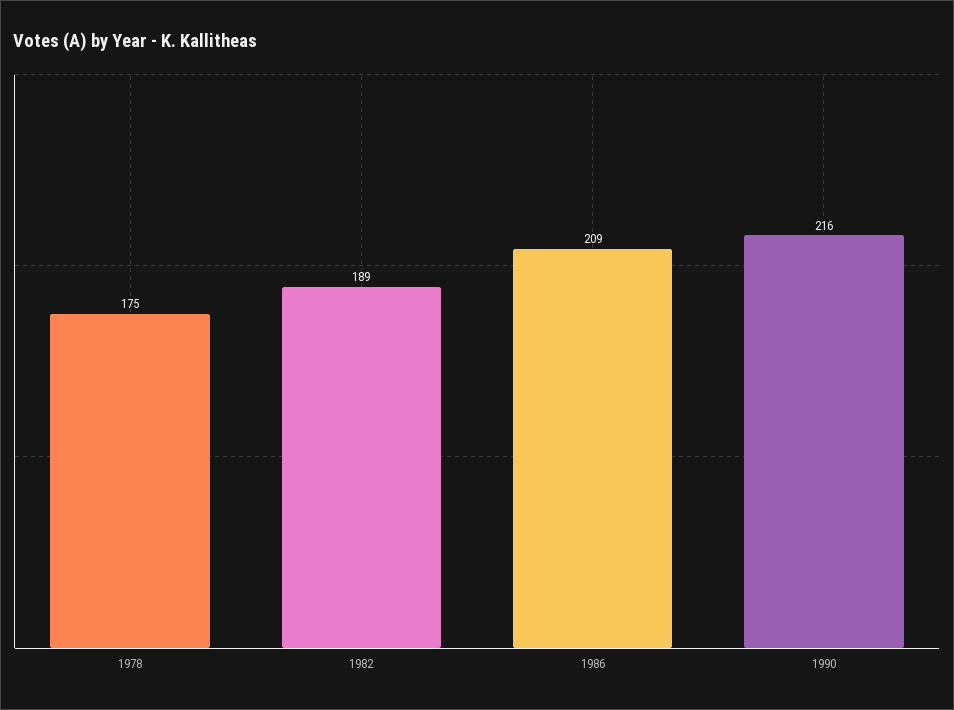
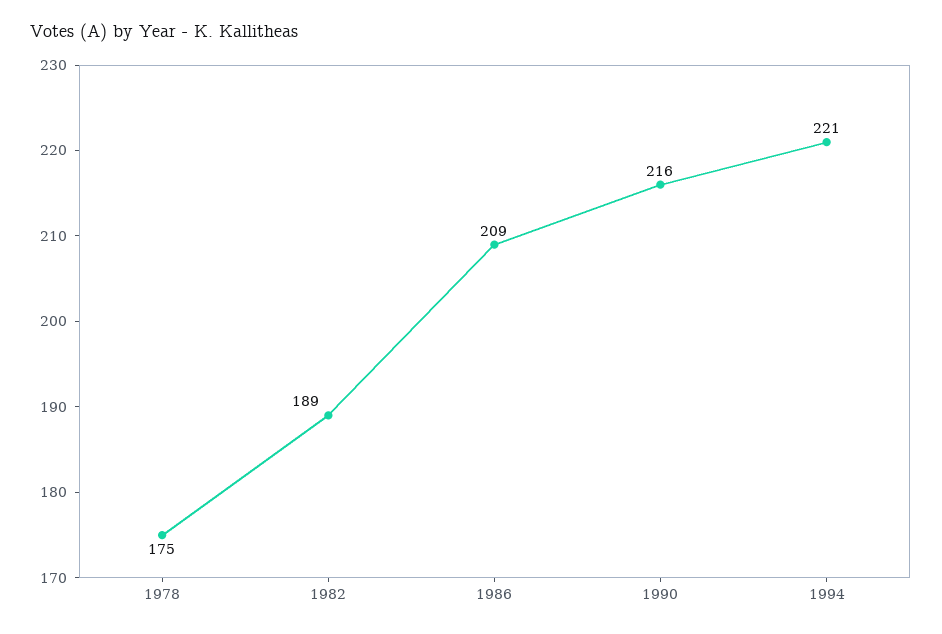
1994: none -> 221

